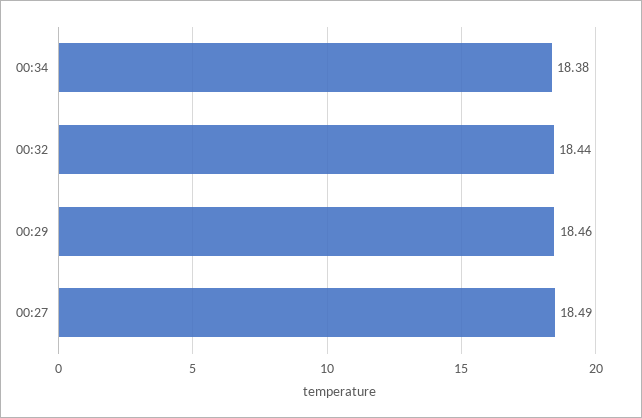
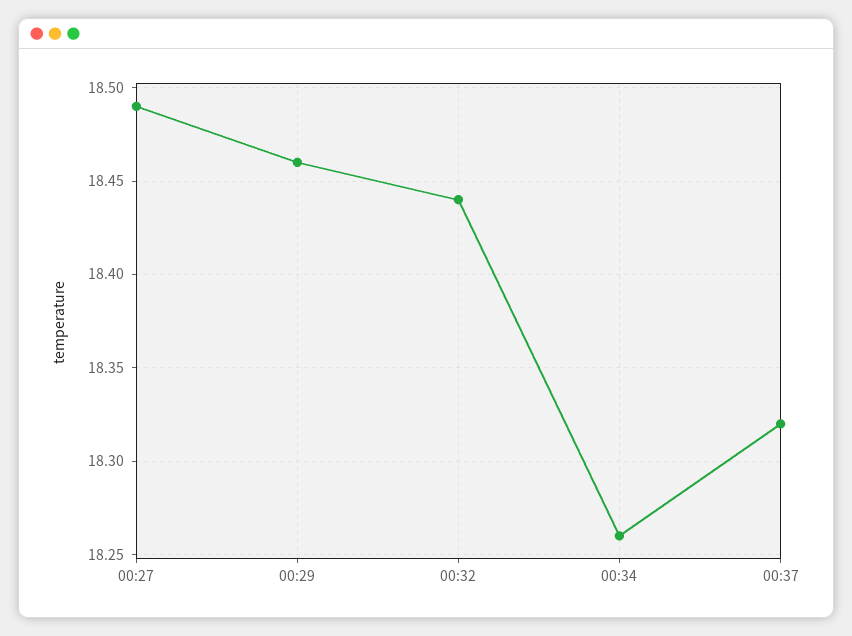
00:34: 18.38 -> 18.26
00:37: none -> 18.32

